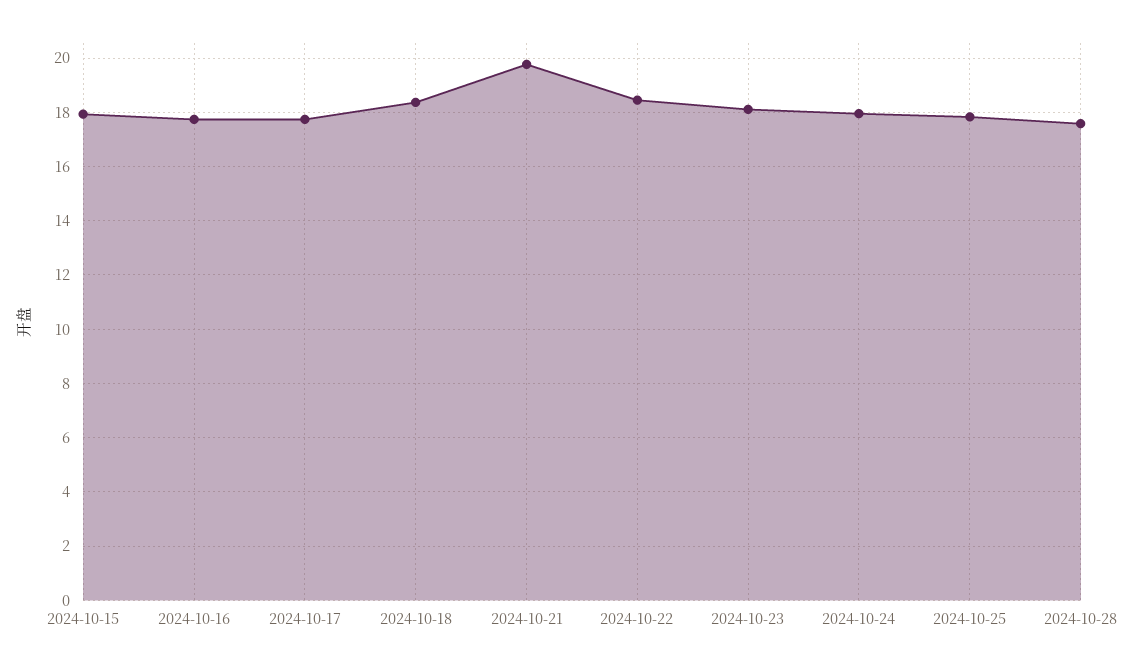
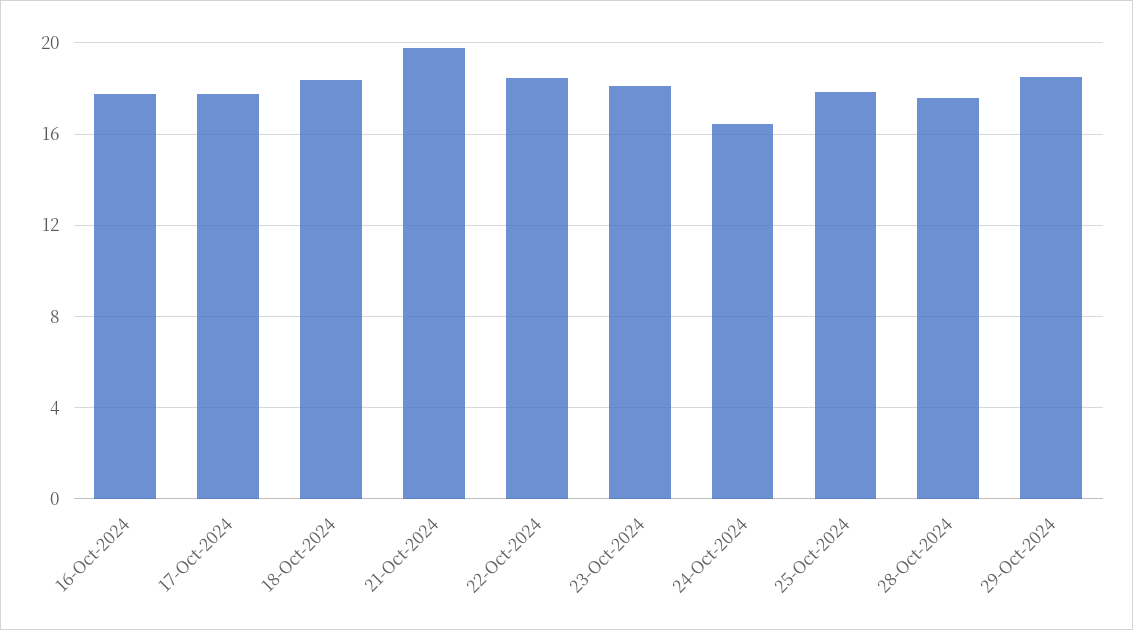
2024-10-15: 18 -> none
2024-10-24: 18 -> 16.5
29-Oct-2024: none -> 18.5

